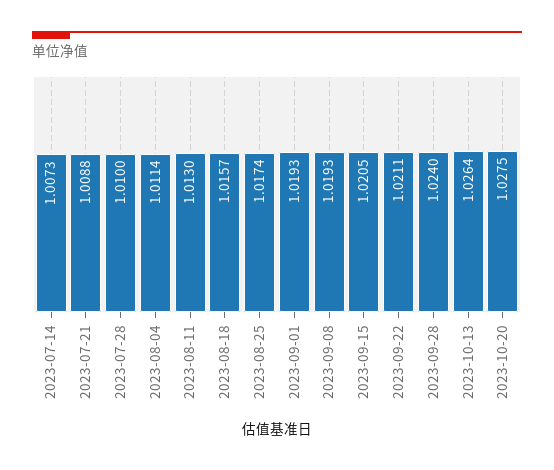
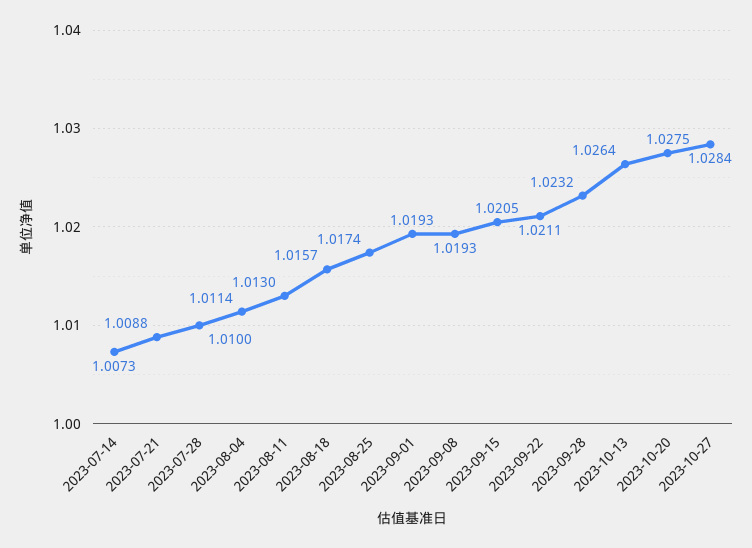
2023-09-28: 1.024 -> 1.0232
2023-10-27: none -> 1.0284

